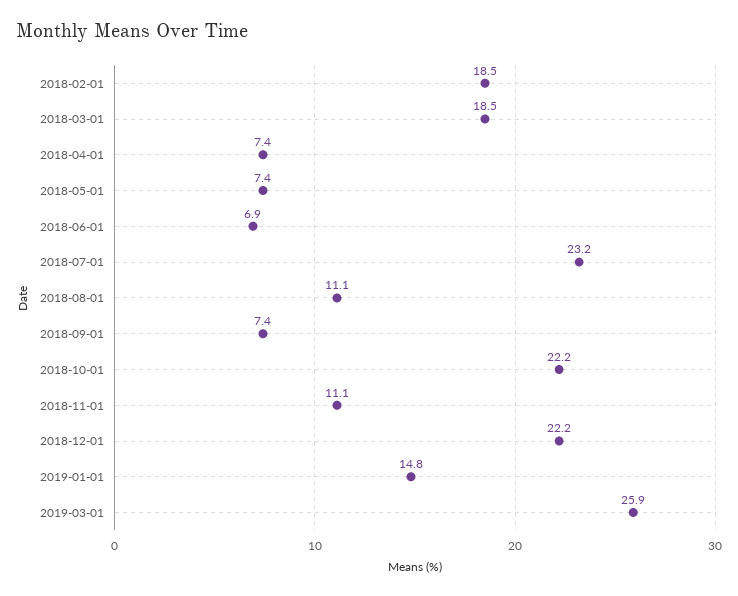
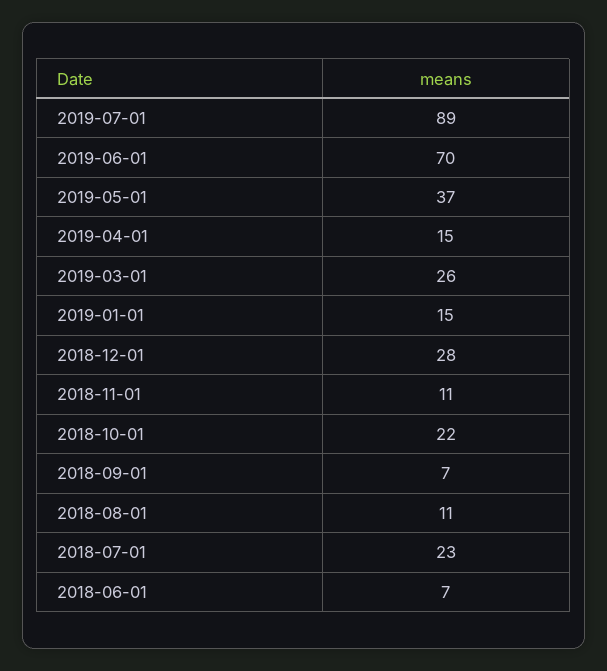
2018-02-01: 18.5 -> none
2018-03-01: 18.5 -> none
2018-04-01: 7.4 -> none
2018-05-01: 7.4 -> none
2018-12-01: 22.2 -> 28
2019-07-01: none -> 89
2019-06-01: none -> 70
2019-05-01: none -> 37
2019-04-01: none -> 15

